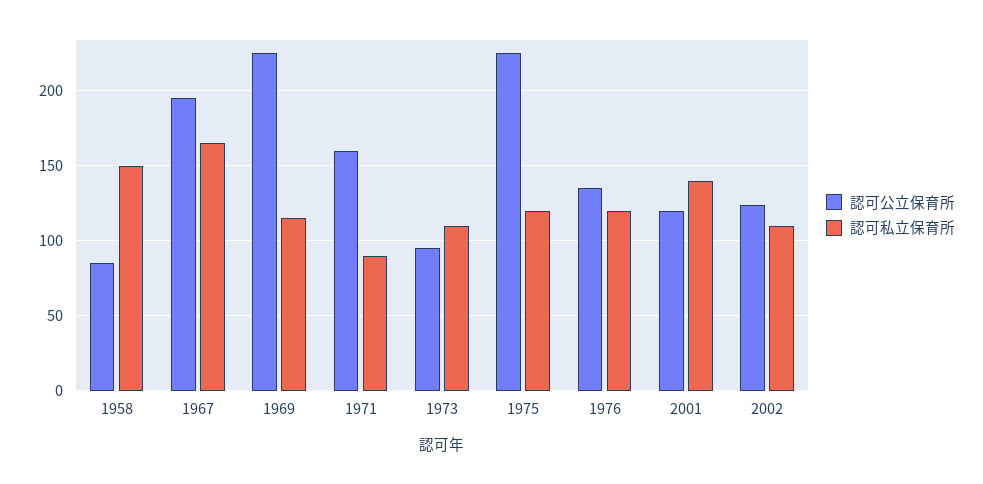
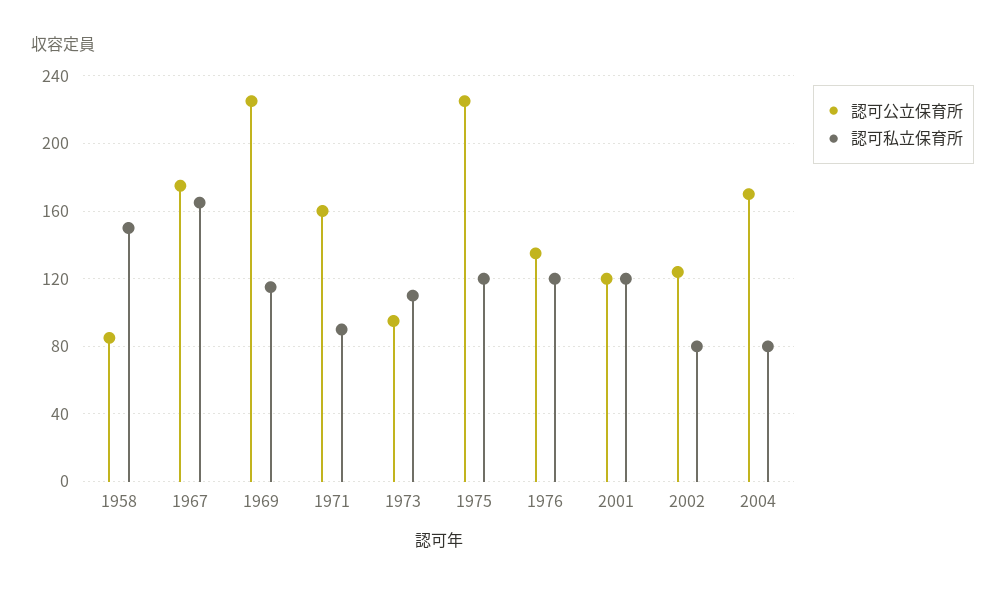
認可公立保育所, 1967: 195 -> 175
認可私立保育所, 2001: 140 -> 120
認可私立保育所, 2002: 110 -> 80
認可公立保育所, 2004: none -> 170
認可私立保育所, 2004: none -> 80

